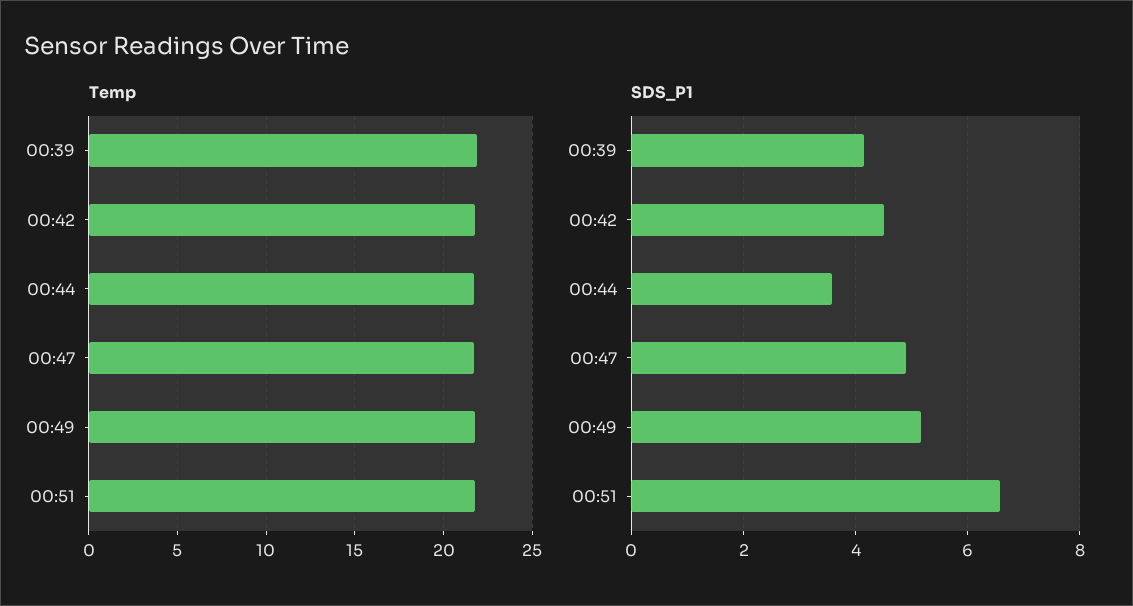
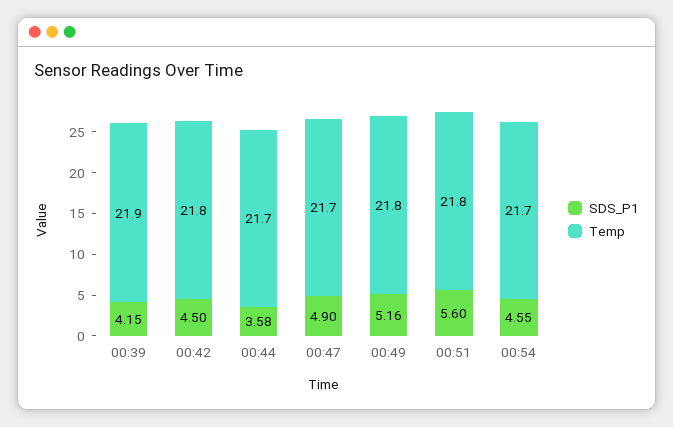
SDS_P1, 00:51: 6.6 -> 5.6
SDS_P1, 00:54: none -> 4.55
Temp, 00:54: none -> 21.7

